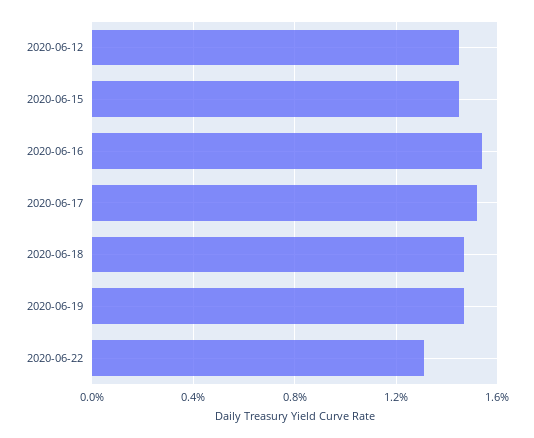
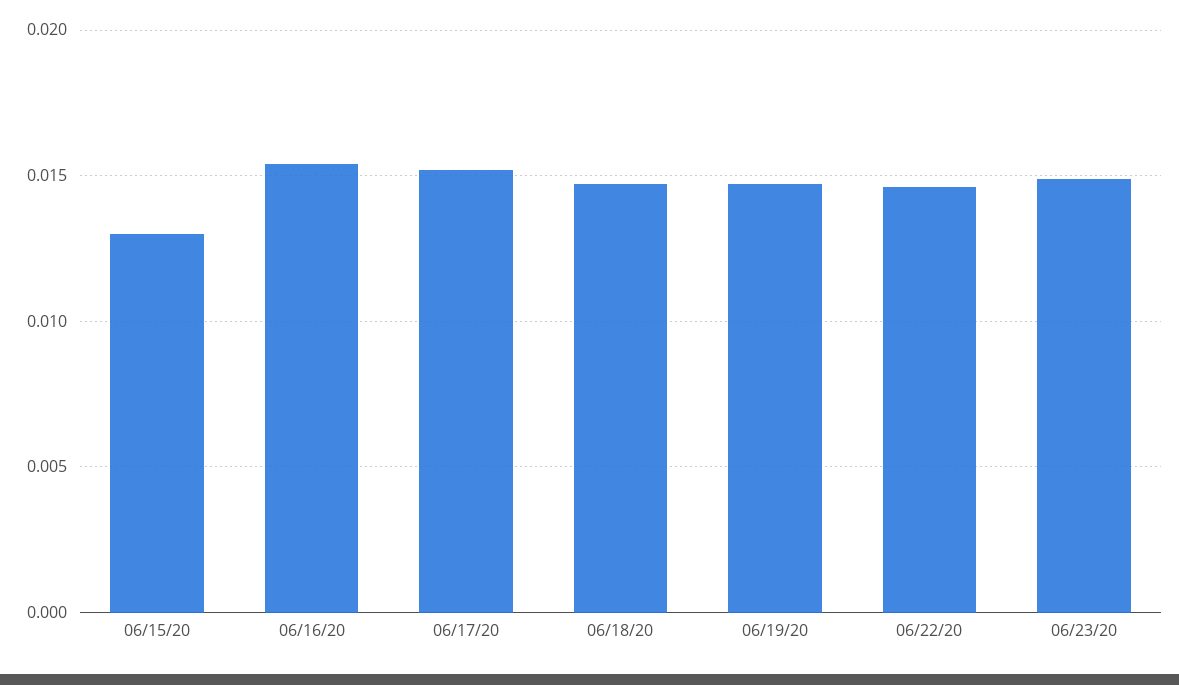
2020-06-12: 0.0145 -> none
2020-06-15: 0.0145 -> 0.013
2020-06-22: 0.013 -> 0.0145
06/23/20: none -> 0.015

